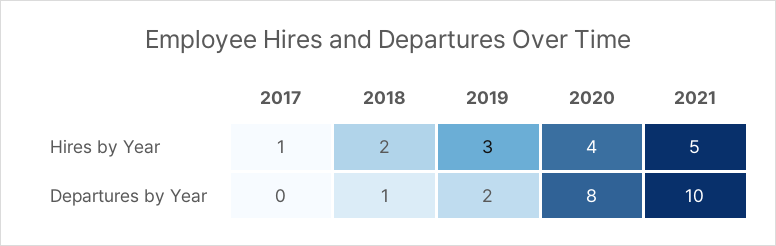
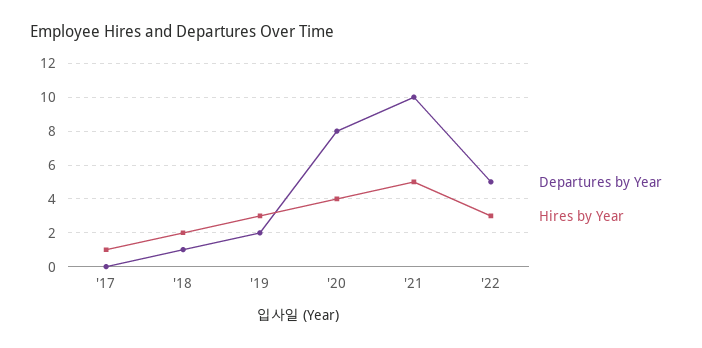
Departures by Year, '22: none -> 5
Hires by Year, '22: none -> 3

